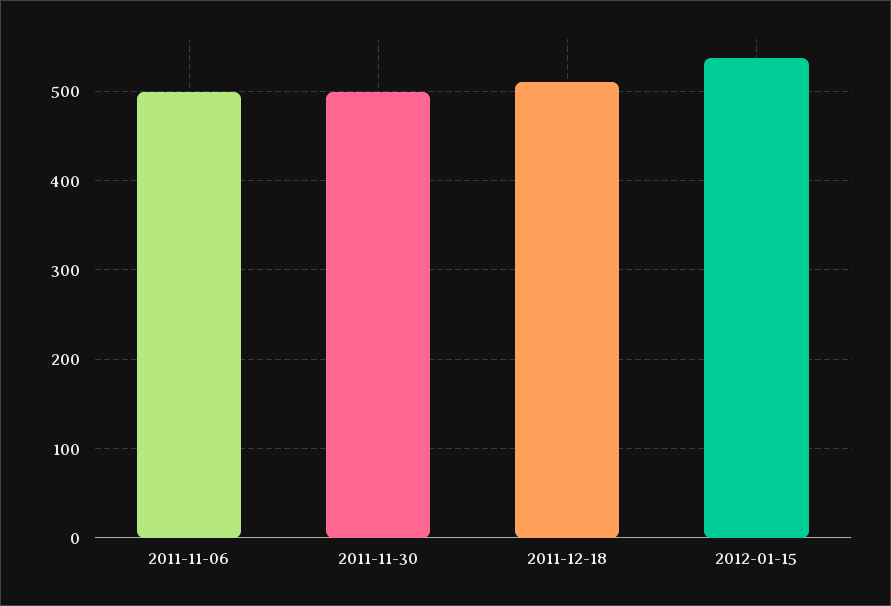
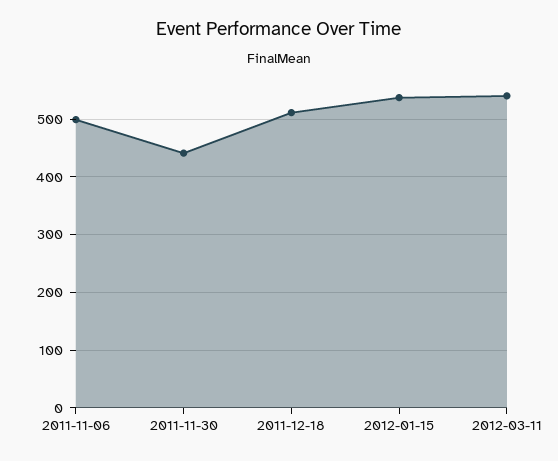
2011-11-30: 500 -> 440
2012-03-11: none -> 540

